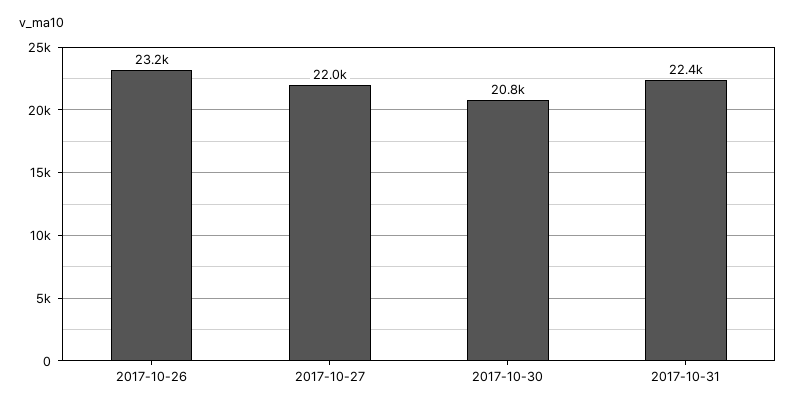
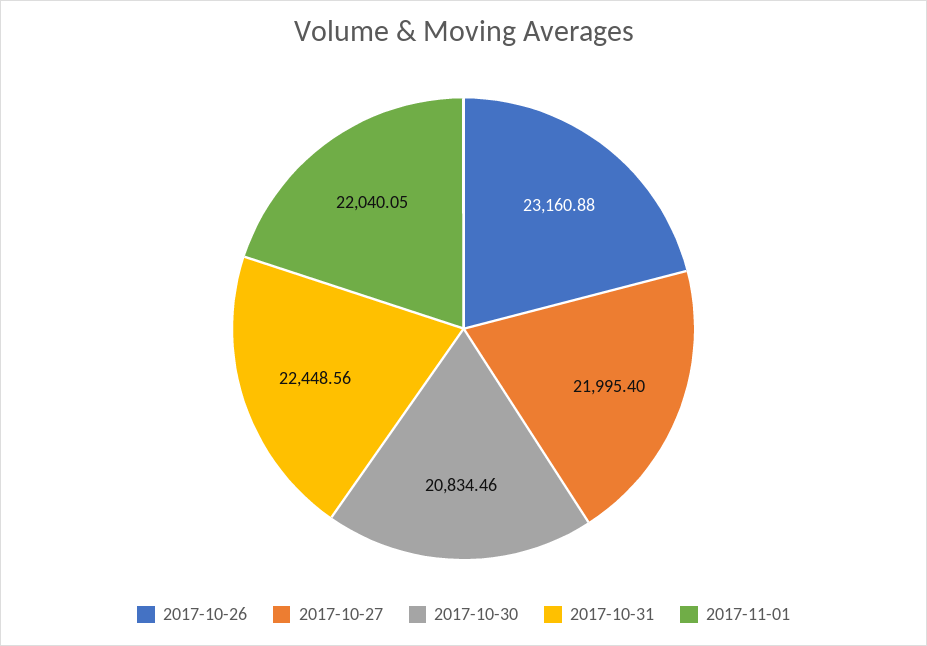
2017-11-01: none -> 22040.05

